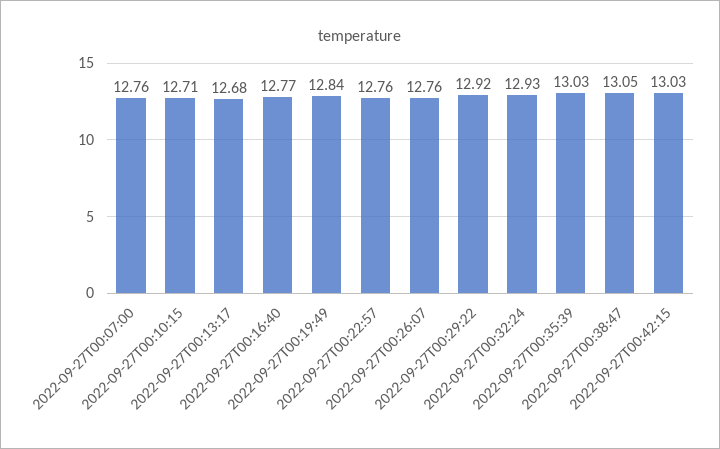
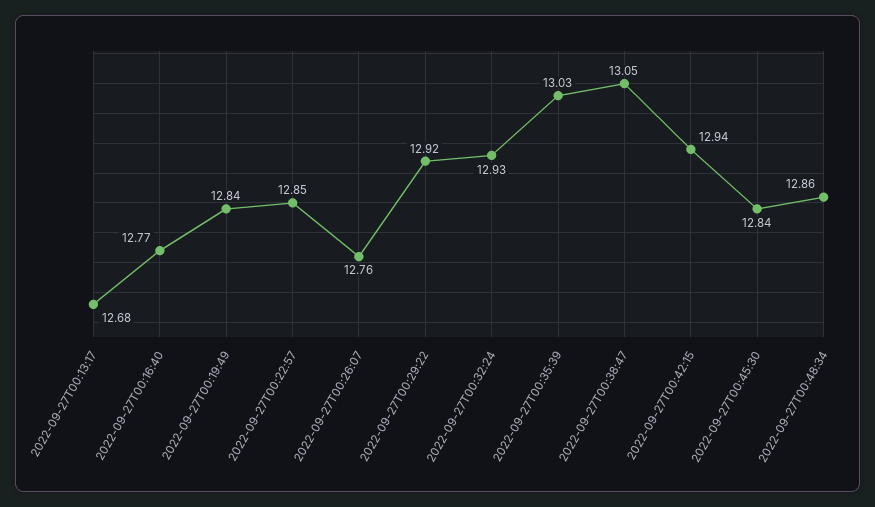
2022-09-27T00:07:00: 12.76 -> none
2022-09-27T00:10:15: 12.71 -> none
2022-09-27T00:22:57: 12.76 -> 12.85
2022-09-27T00:42:15: 13.03 -> 12.94
2022-09-27T00:45:30: none -> 12.84
2022-09-27T00:48:34: none -> 12.86

